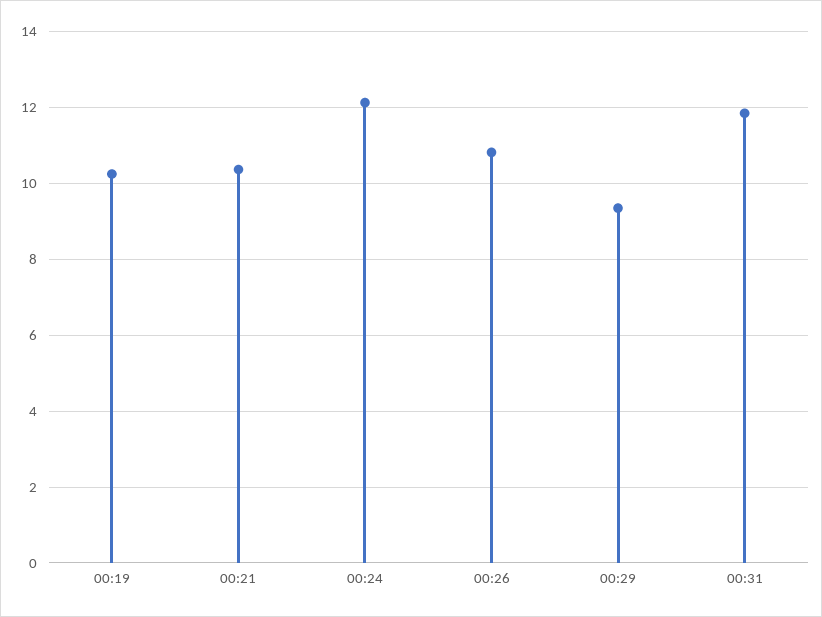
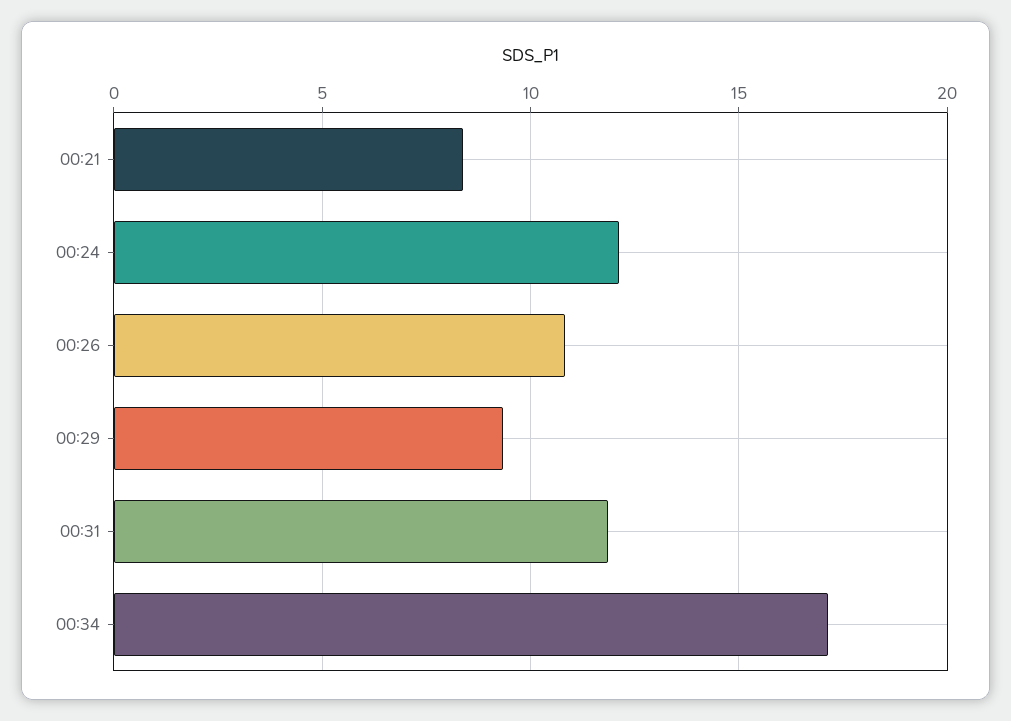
00:19: 10.2 -> none
00:21: 10.4 -> 8.5
00:34: none -> 17

